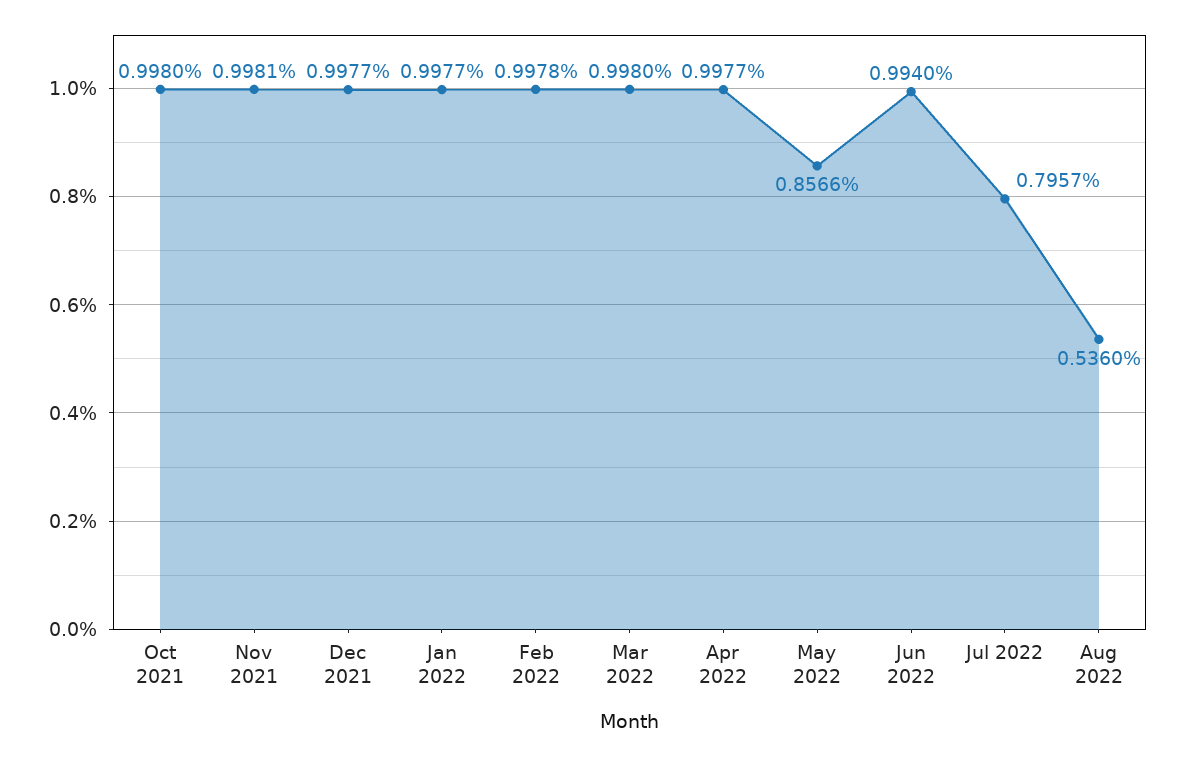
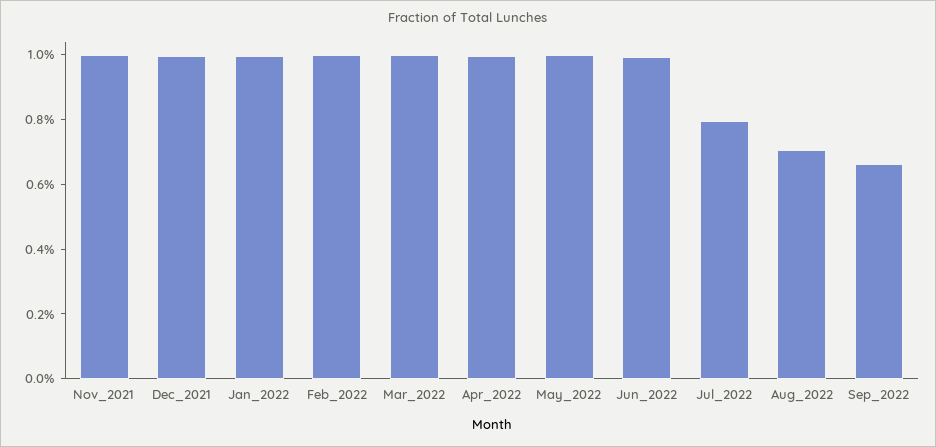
Oct 2021: 0.998 -> none
May 2022: 0.8566 -> 1
Aug 2022: 0.536 -> 0.7
Sep_2022: none -> 0.65

